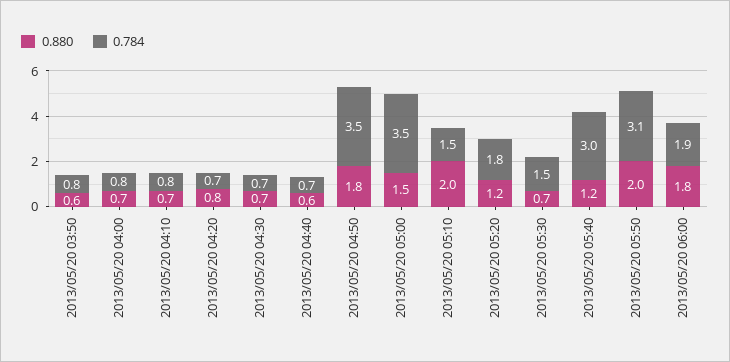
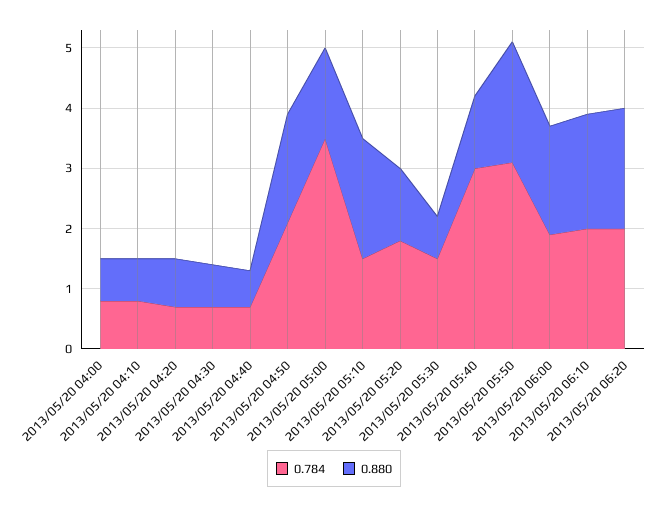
0.880, 2013/05/20 03:50: 0.6 -> none
0.784, 2013/05/20 03:50: 0.8 -> none
0.784, 2013/05/20 04:50: 3.5 -> 2
0.784, 2013/05/20 06:10: none -> 2
0.880, 2013/05/20 06:10: none -> 2
0.784, 2013/05/20 06:20: none -> 2
0.880, 2013/05/20 06:20: none -> 2

